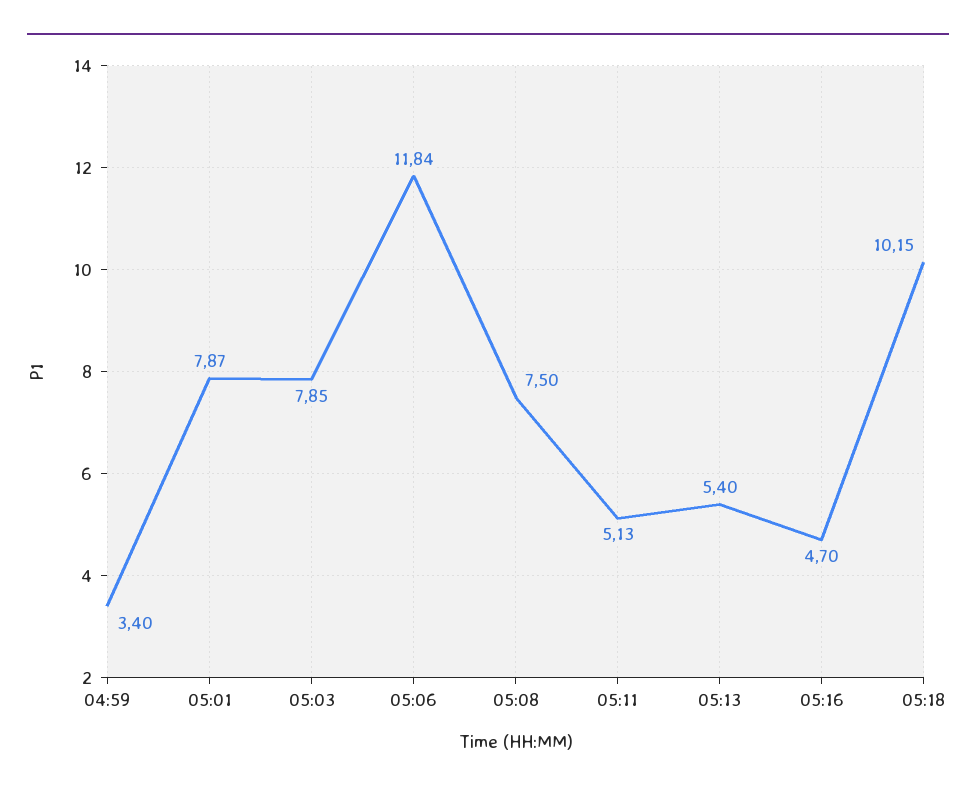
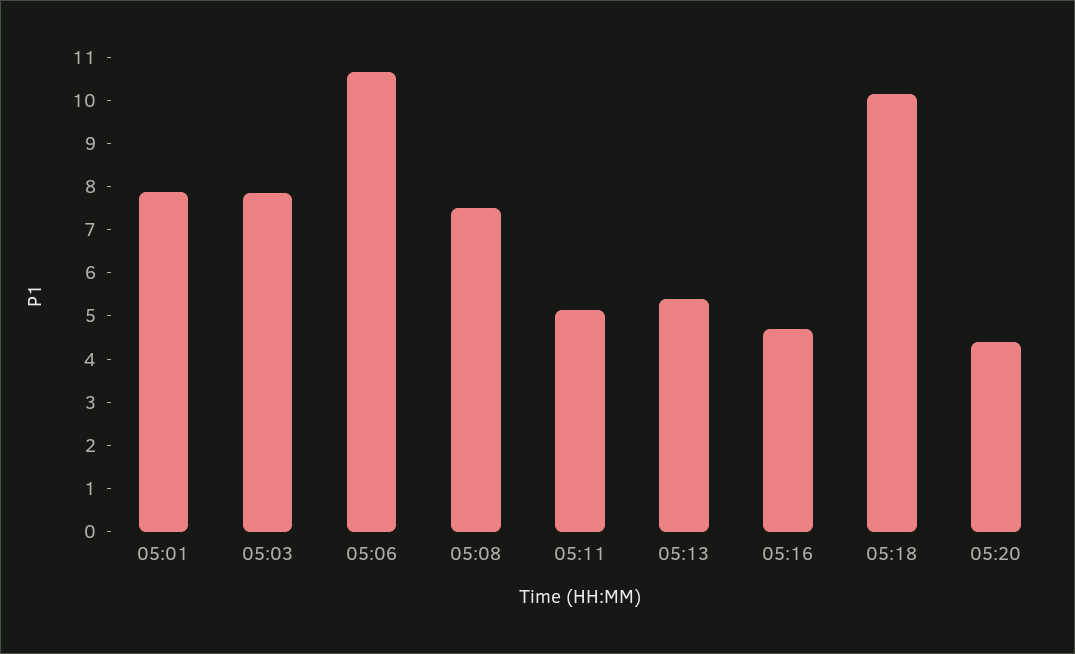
04:59: 3.4 -> none
05:06: 11.84 -> 10.6
05:20: none -> 4.4

